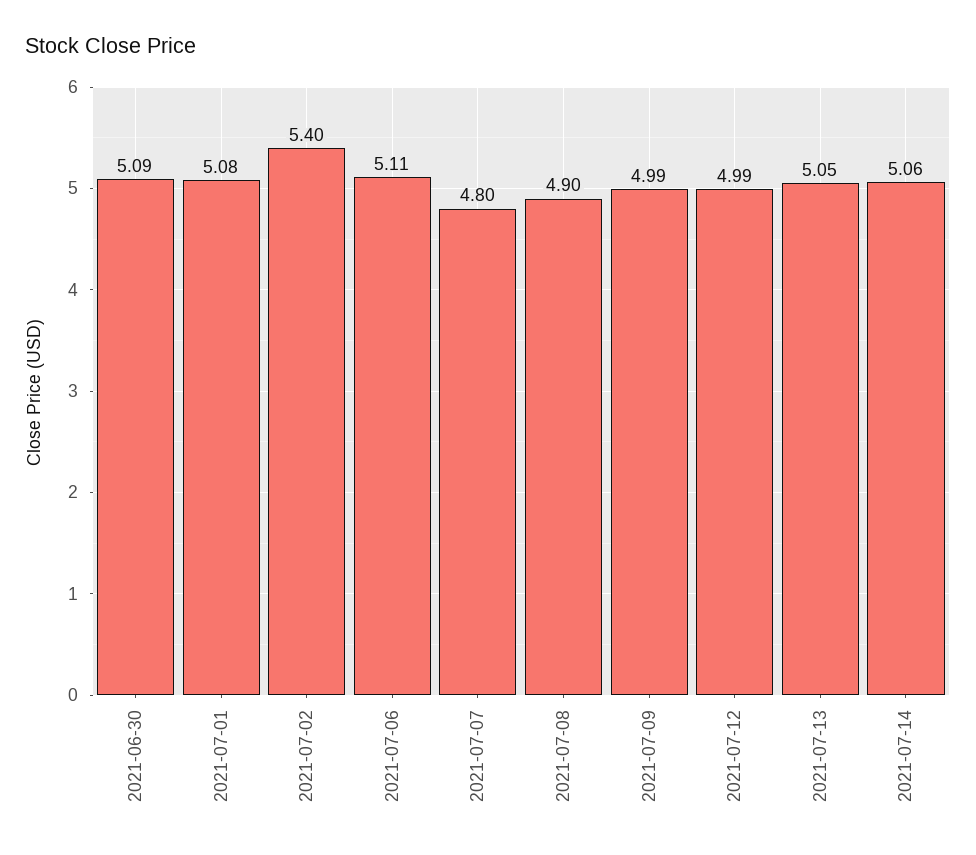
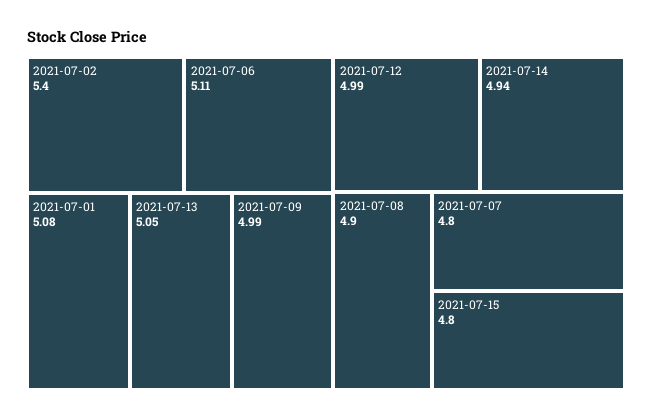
2021-06-30: 5.09 -> none
2021-07-14: 5.06 -> 4.94
2021-07-15: none -> 4.8

